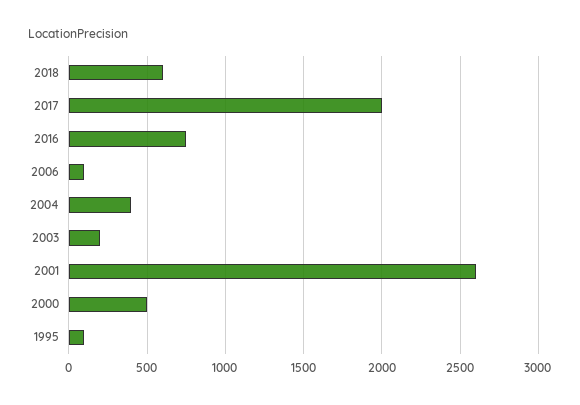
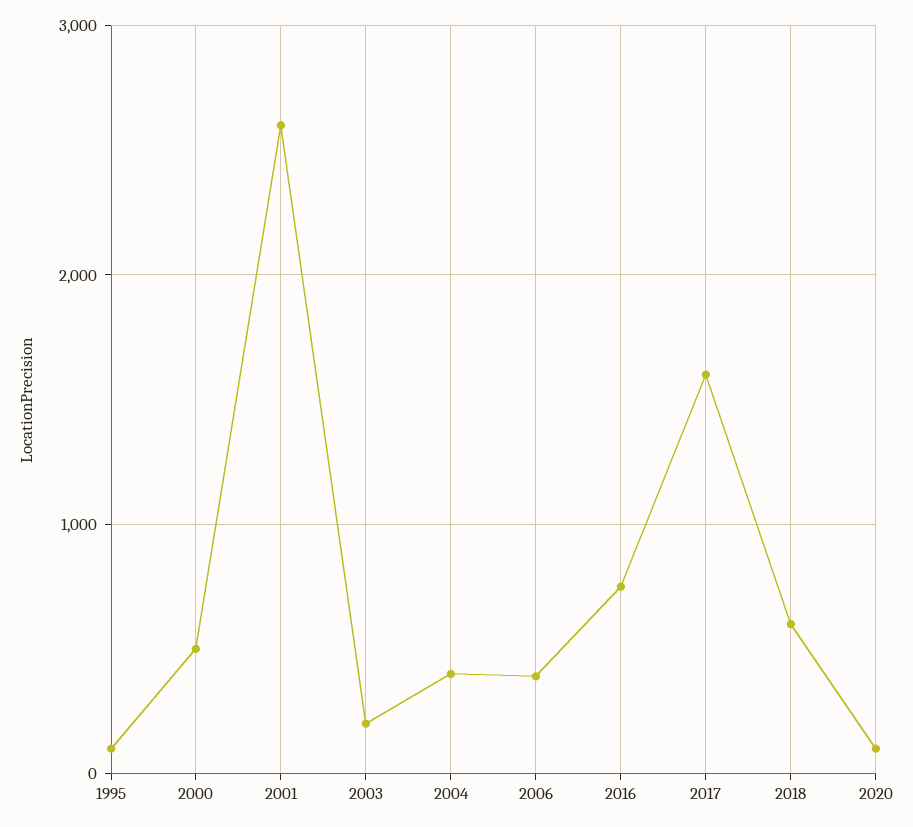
2017: 2000 -> 1600
2006: 100 -> 400
2020: none -> 100

